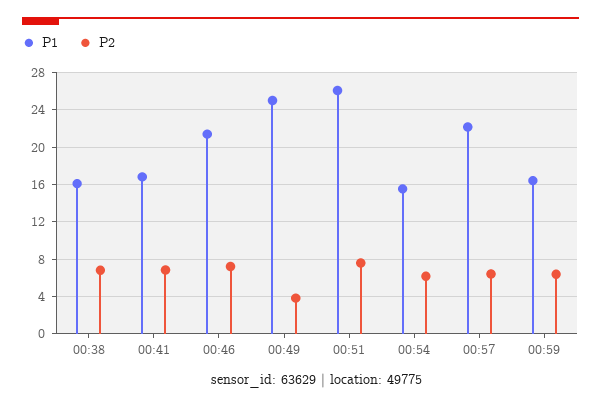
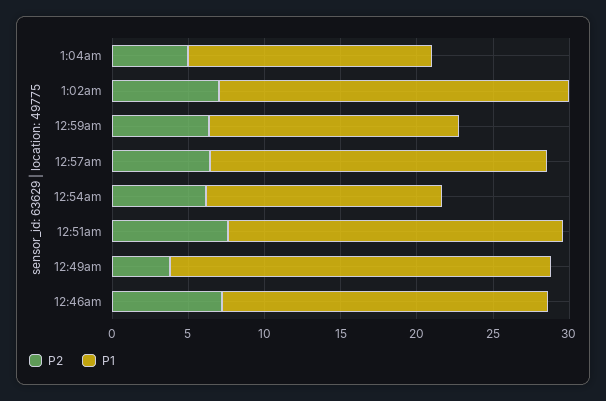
P1, 00:38: 16 -> none
P2, 00:38: 7 -> none
P1, 00:41: 17 -> none
P2, 00:41: 7 -> none
P1, 00:51: 26 -> 22
P2, 1:04am: none -> 5
P1, 1:04am: none -> 16
P2, 1:02am: none -> 7
P1, 1:02am: none -> 23

